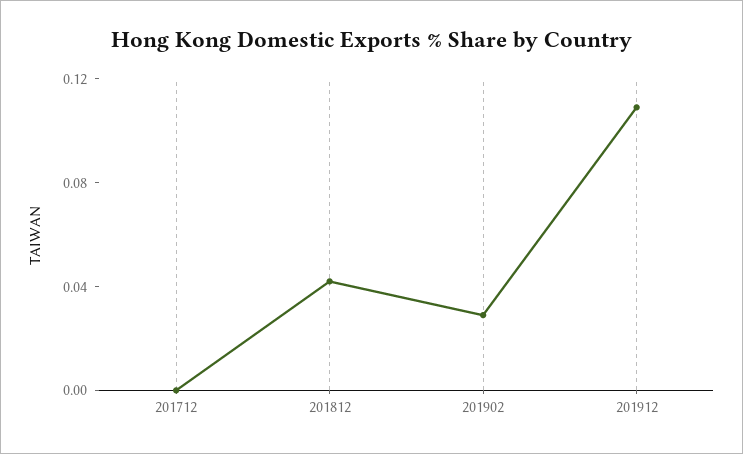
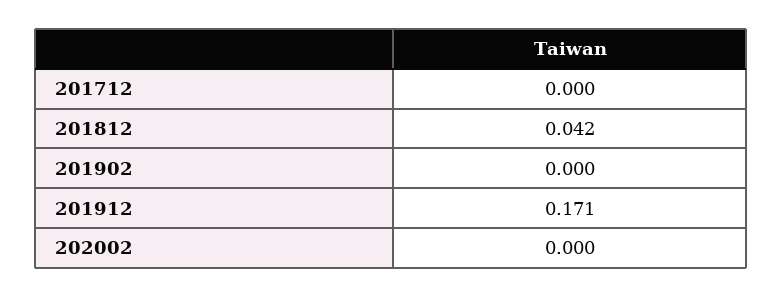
201902: 0.03 -> 0
201912: 0.11 -> 0.171
202002: none -> 0

